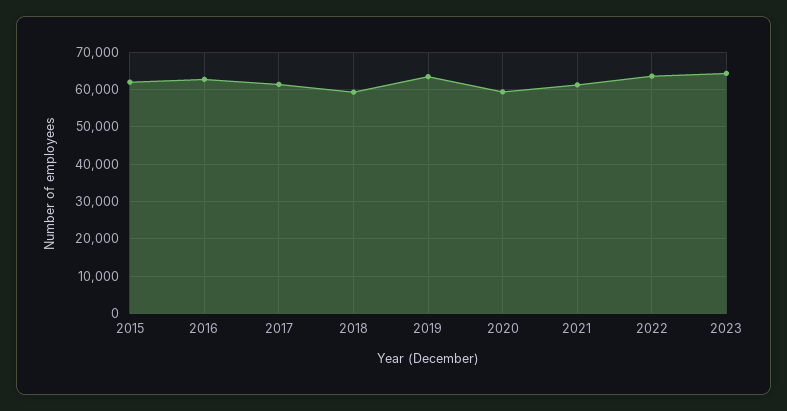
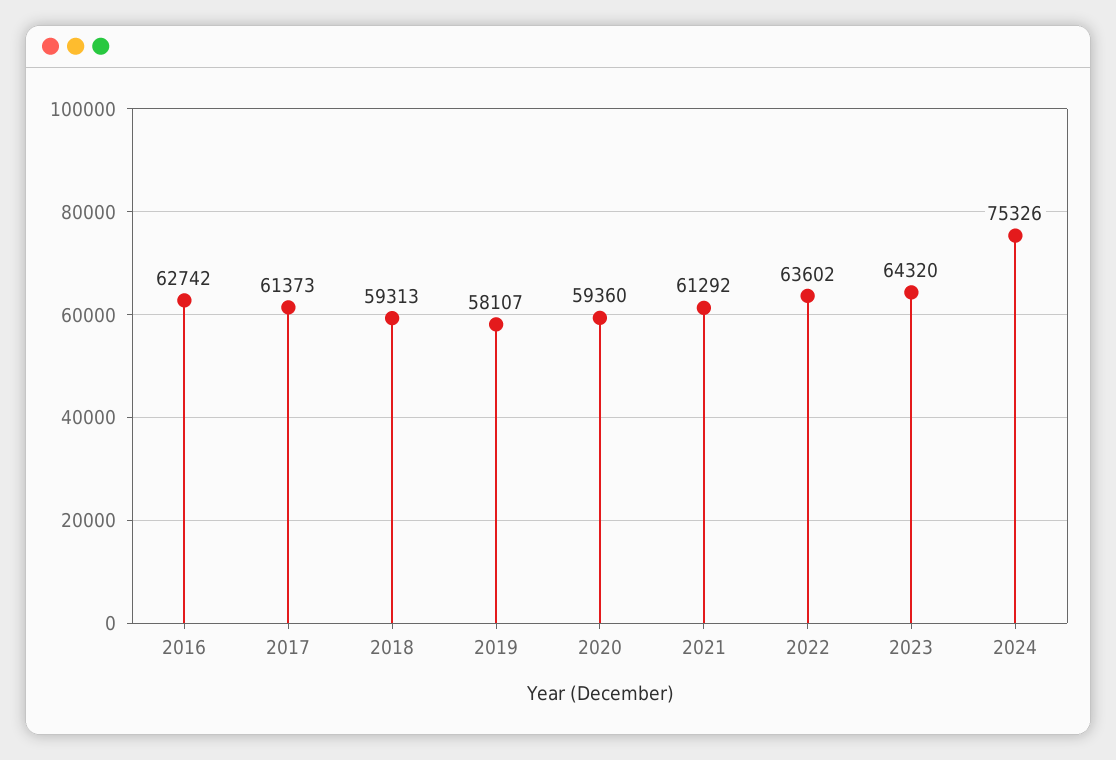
2015: 62000 -> none
2019: 64000 -> 58107
2024: none -> 75326

